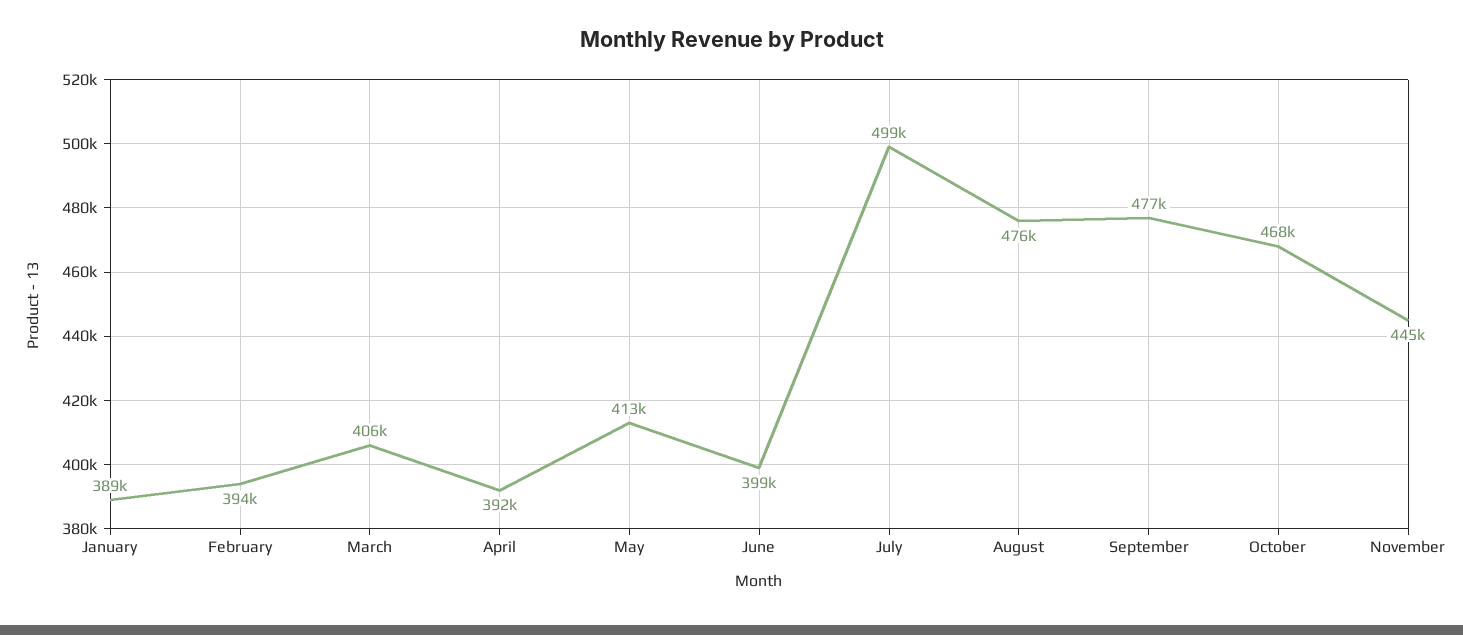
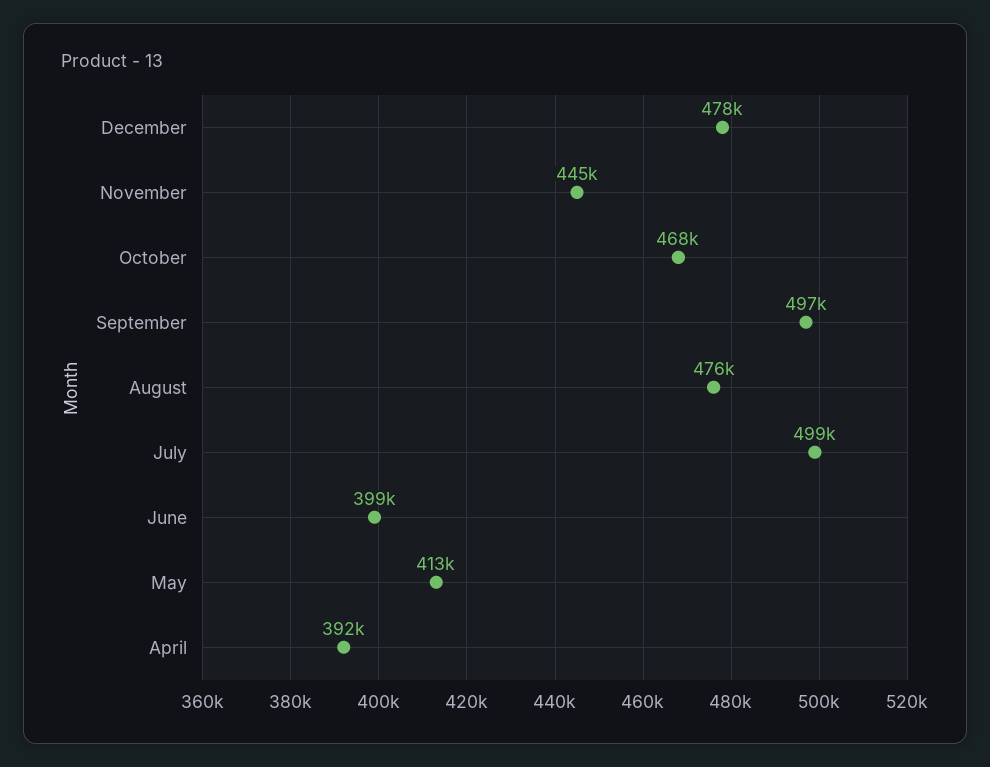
January: 389000 -> none
February: 394000 -> none
March: 406000 -> none
September: 477000 -> 497000
December: none -> 478000

